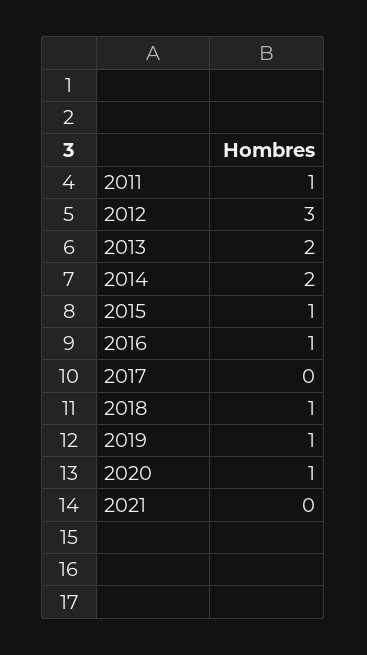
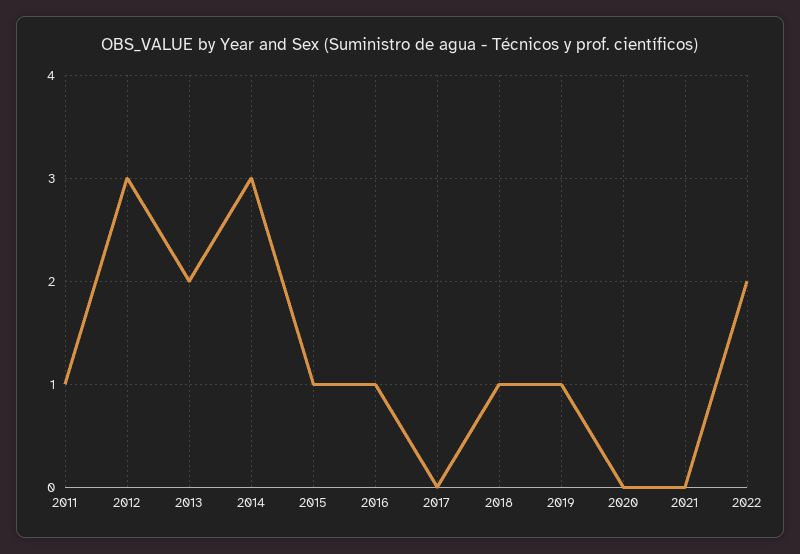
2014: 2 -> 3
2020: 1 -> 0
2022: none -> 2

